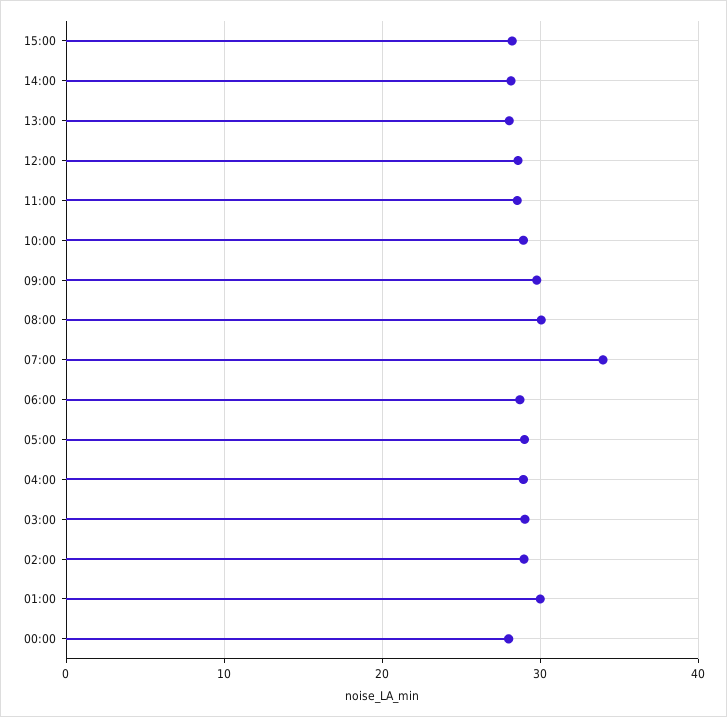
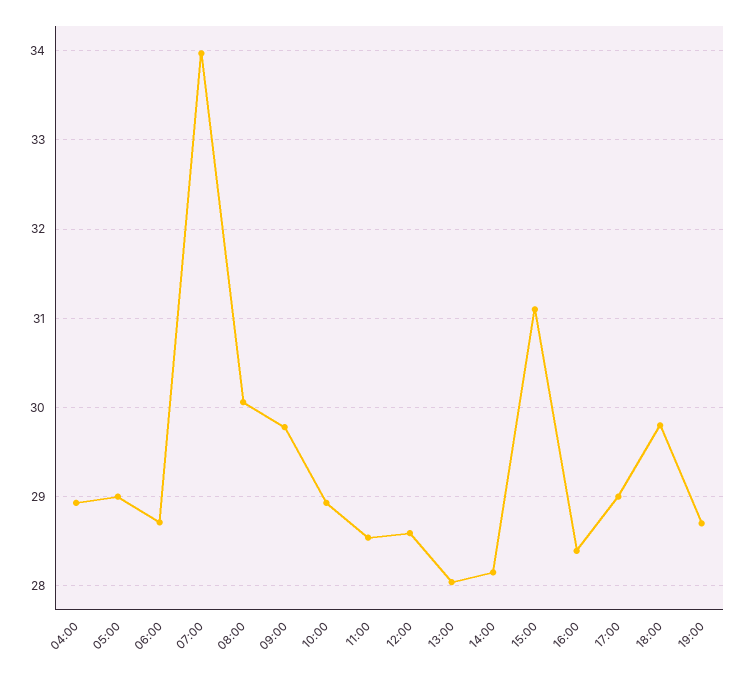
15:00: 28 -> 31.1
03:00: 29 -> none
02:00: 29 -> none
01:00: 30 -> none
00:00: 28 -> none
16:00: none -> 28.4
17:00: none -> 29
18:00: none -> 29.8
19:00: none -> 28.7

